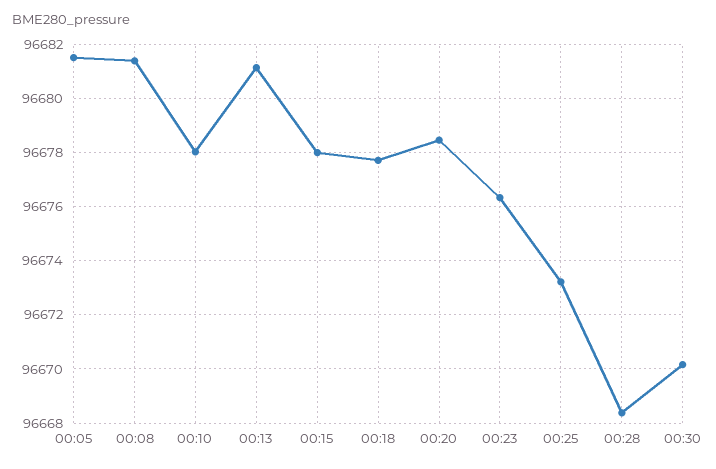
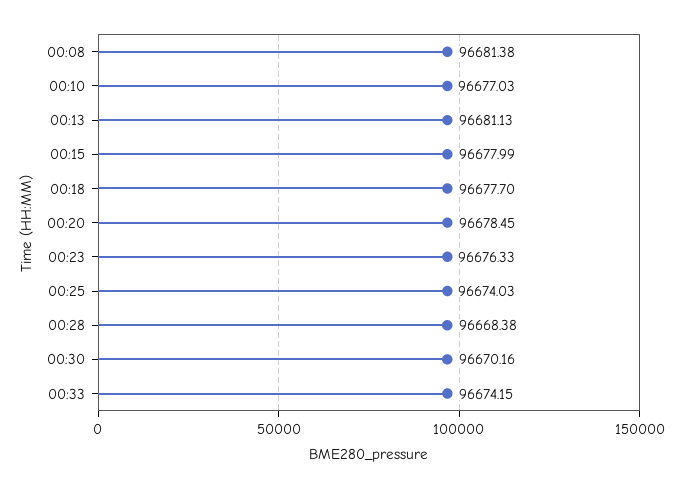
00:05: 96681.5 -> none
00:10: 96678 -> 96677.03
00:25: 96673.25 -> 96674.03
00:33: none -> 96674.15

